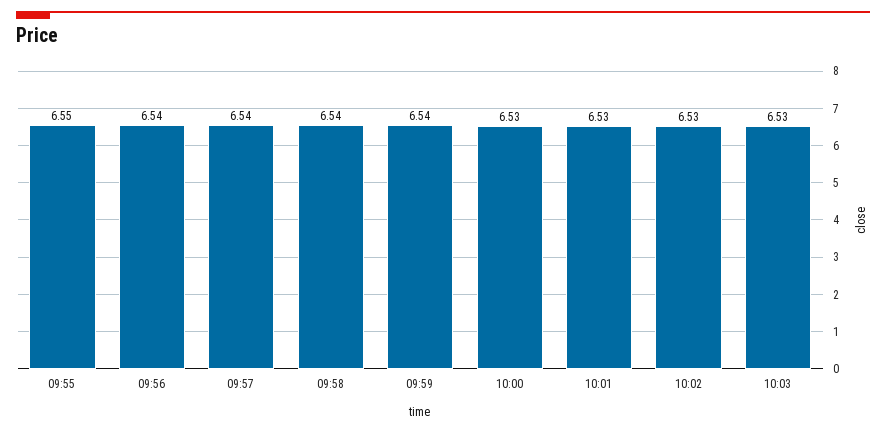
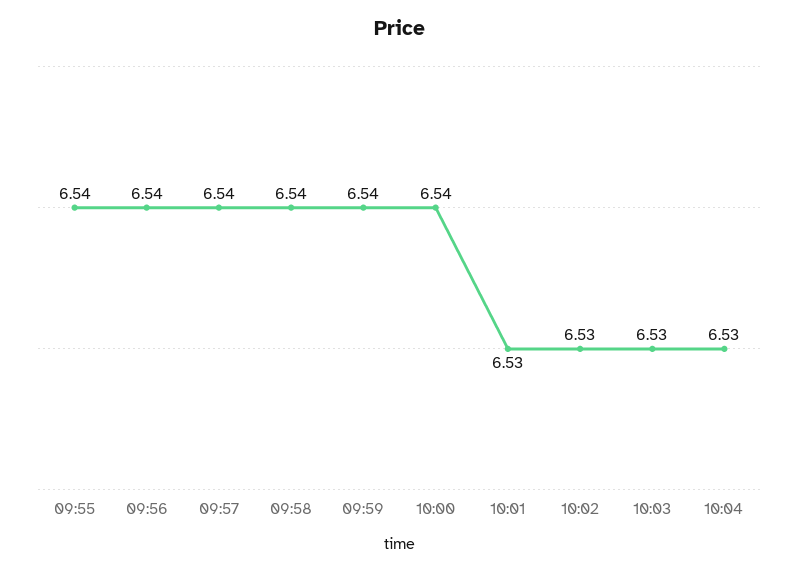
09:55: 6.55 -> 6.54
10:00: 6.53 -> 6.54
10:04: none -> 6.53

